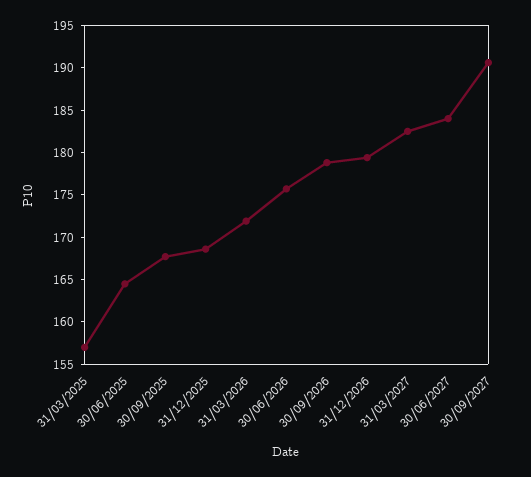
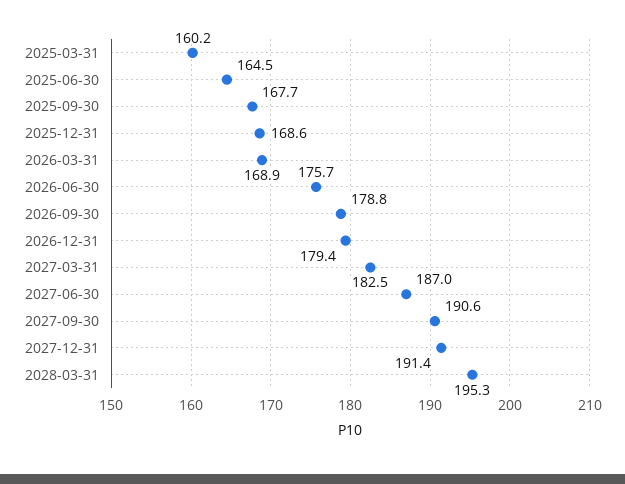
31/03/2025: 157 -> 160.2
31/03/2026: 172 -> 168.9
30/06/2027: 184 -> 187
2027-12-31: none -> 191.4
2028-03-31: none -> 195.3

